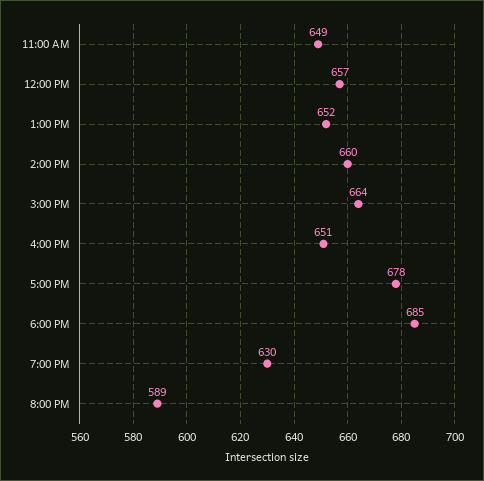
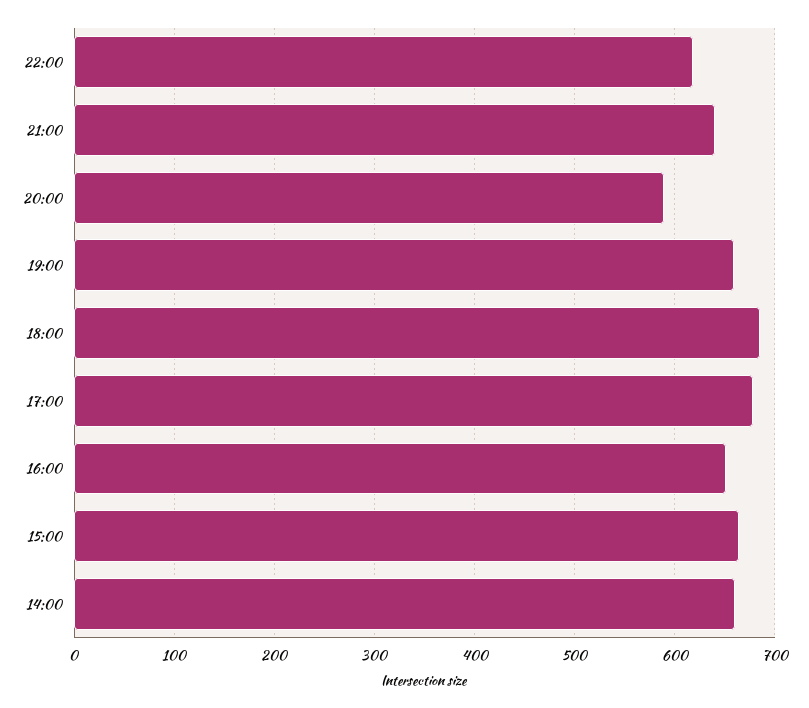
11:00 AM: 649 -> none
12:00 PM: 657 -> none
1:00 PM: 652 -> none
7:00 PM: 630 -> 660
22:00: none -> 620
21:00: none -> 640

